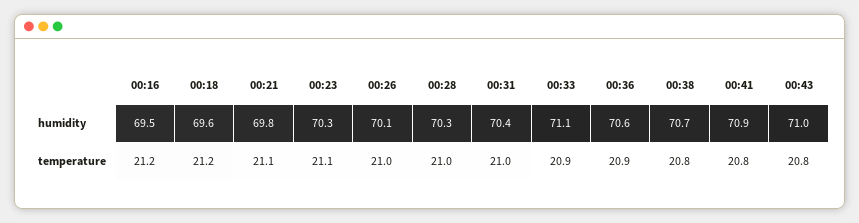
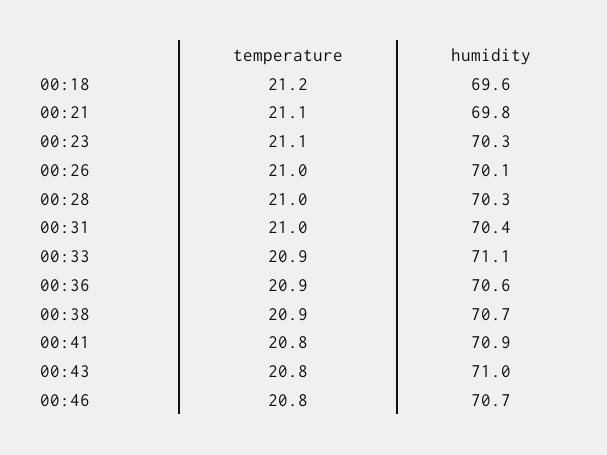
00:16, humidity: 69.5 -> none
00:16, temperature: 21.2 -> none
00:38, temperature: 20.8 -> 20.9
00:46, temperature: none -> 20.8
00:46, humidity: none -> 70.7

